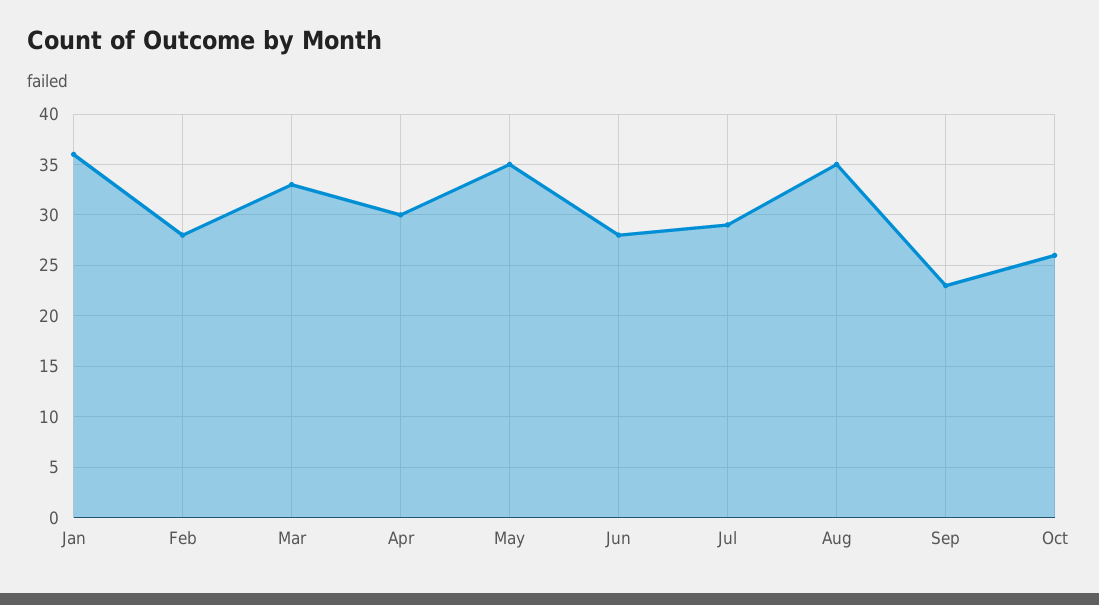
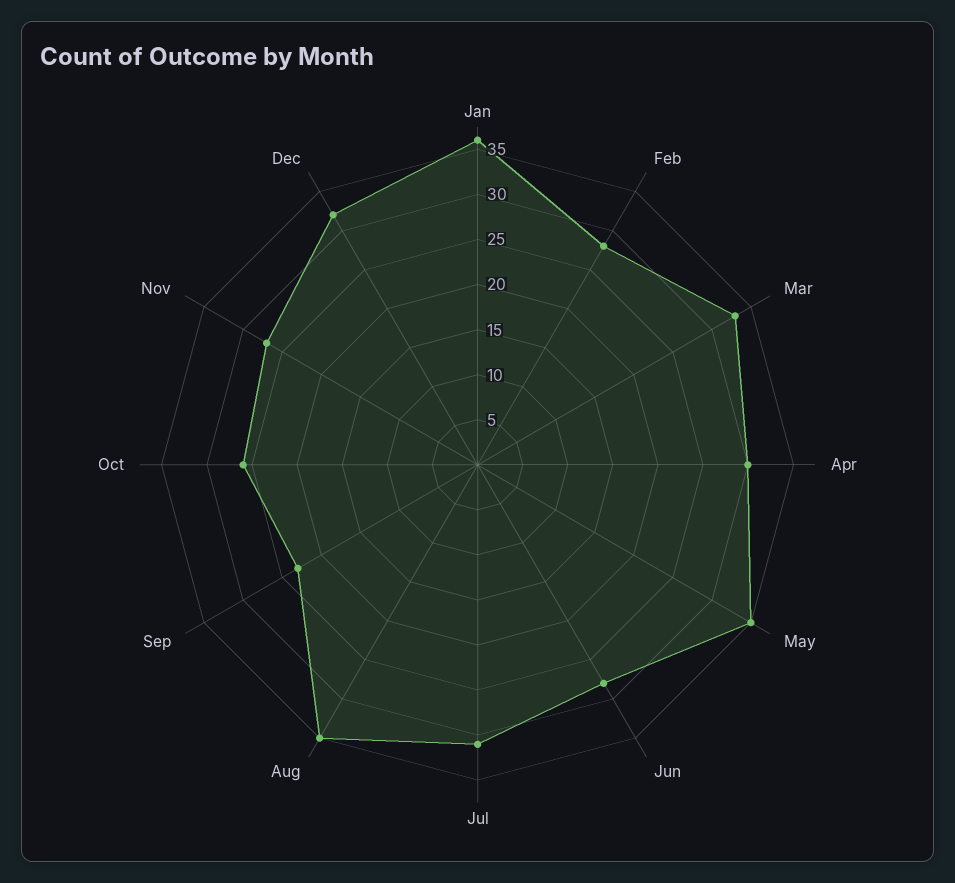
Jul: 29 -> 31
Nov: none -> 27
Dec: none -> 32

